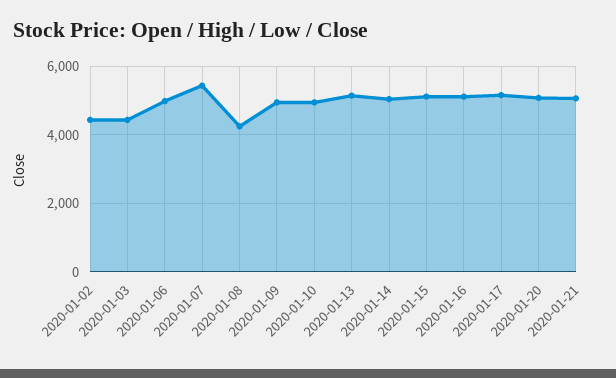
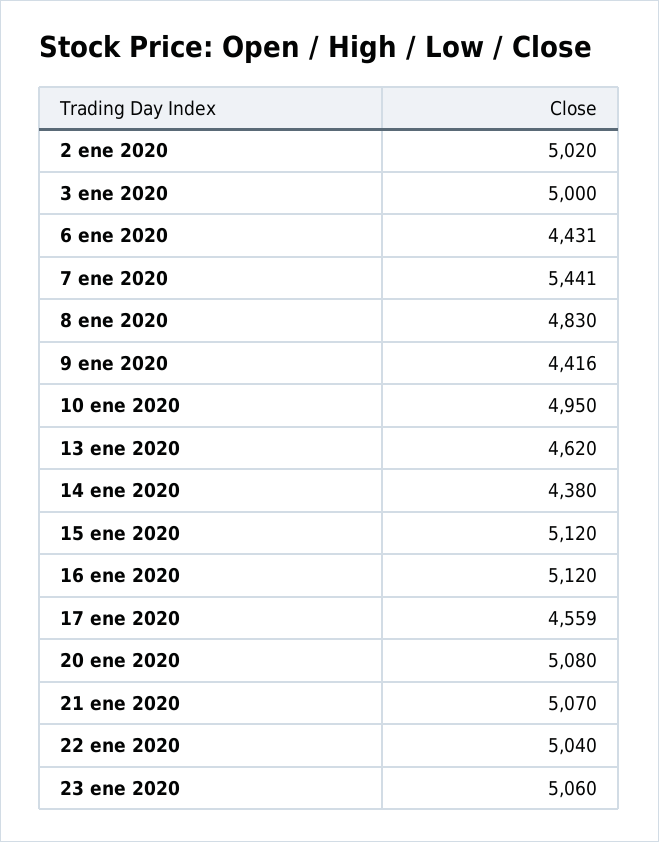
2020-01-02: 4400 -> 5020
2020-01-03: 4400 -> 5000
2020-01-06: 5000 -> 4431
2020-01-08: 4200 -> 4830
2020-01-09: 5000 -> 4416
2020-01-13: 5200 -> 4620
2020-01-14: 5000 -> 4380
2020-01-17: 5200 -> 4559
22 ene 2020: none -> 5040
23 ene 2020: none -> 5060

